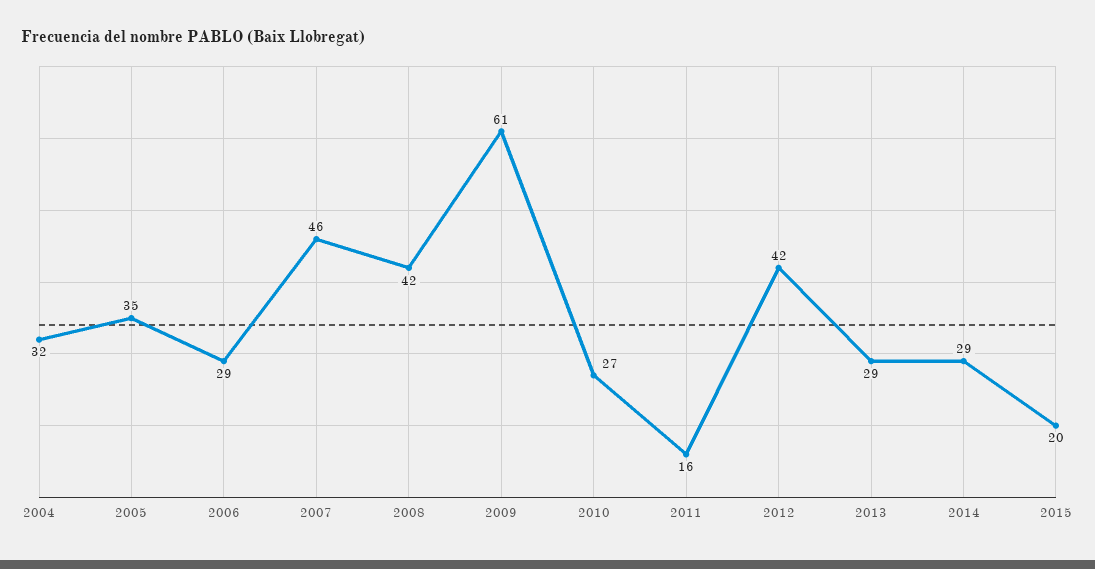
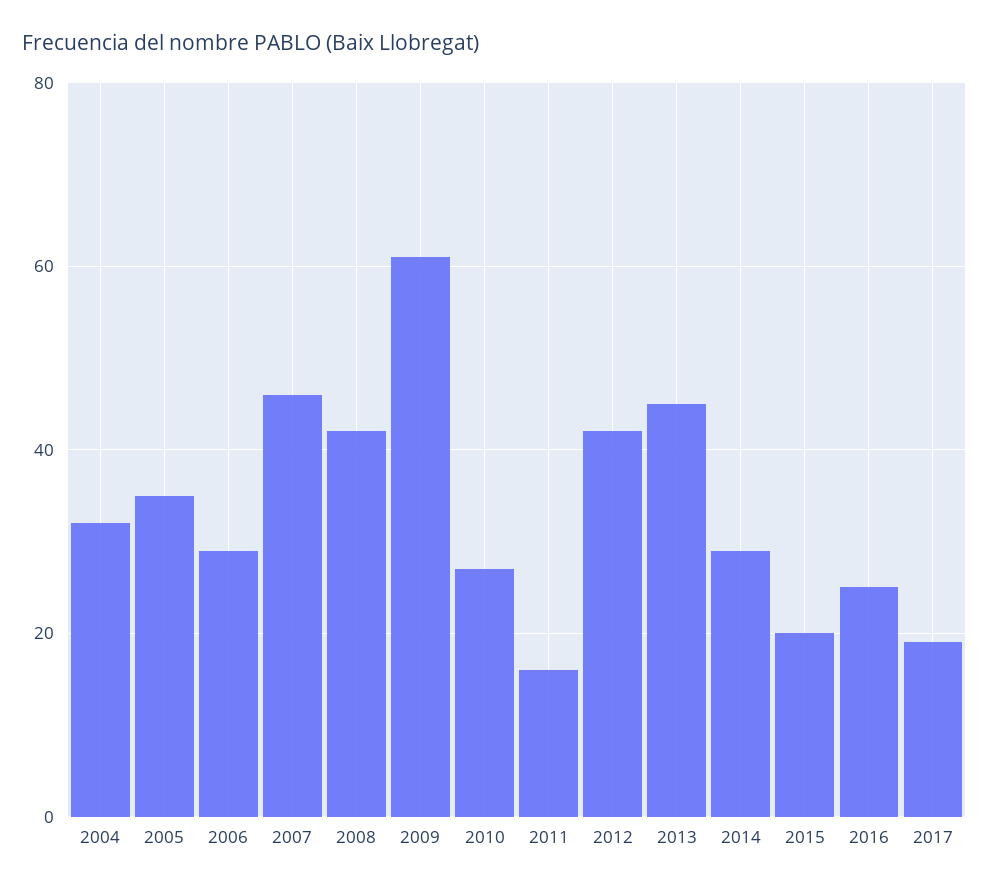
2013: 29 -> 45
2016: none -> 25
2017: none -> 20

